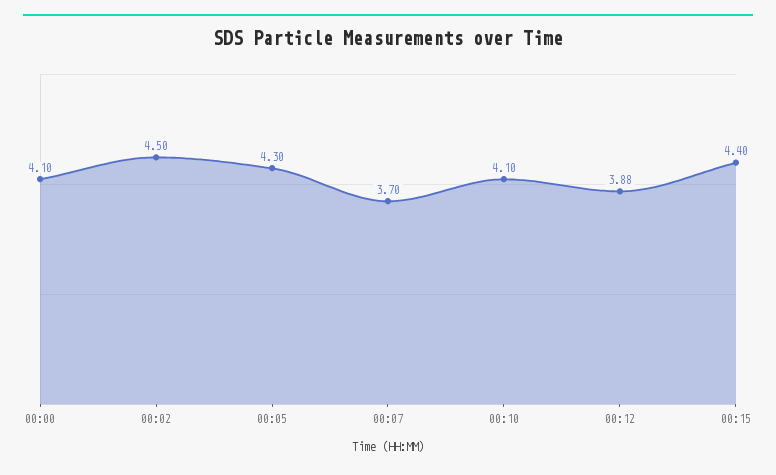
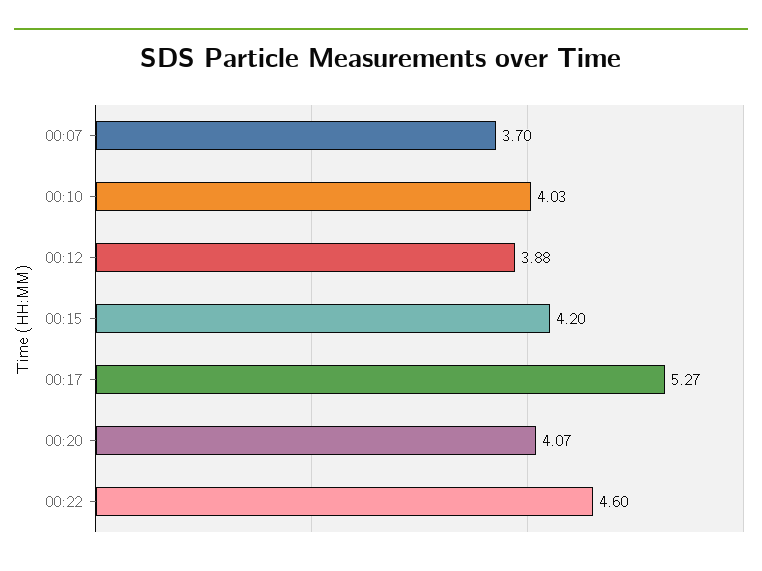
00:00: 4.1 -> none
00:02: 4.5 -> none
00:05: 4.3 -> none
00:10: 4.1 -> 4.03
00:15: 4.4 -> 4.2
00:17: none -> 5.27
00:20: none -> 4.07
00:22: none -> 4.6

